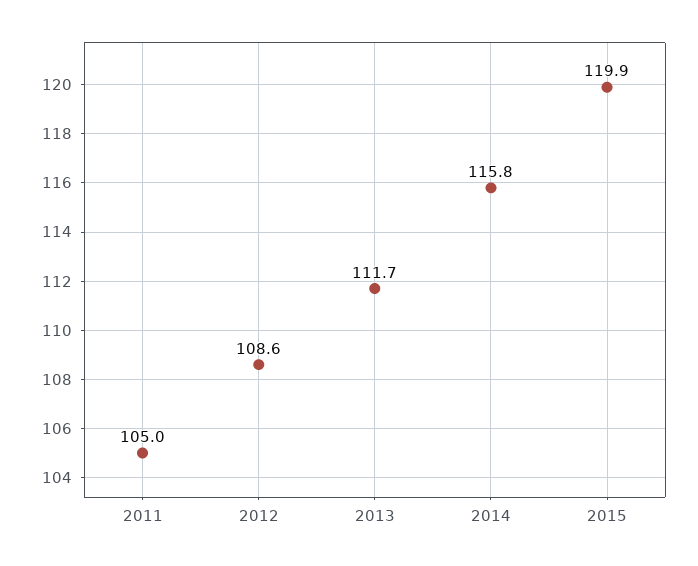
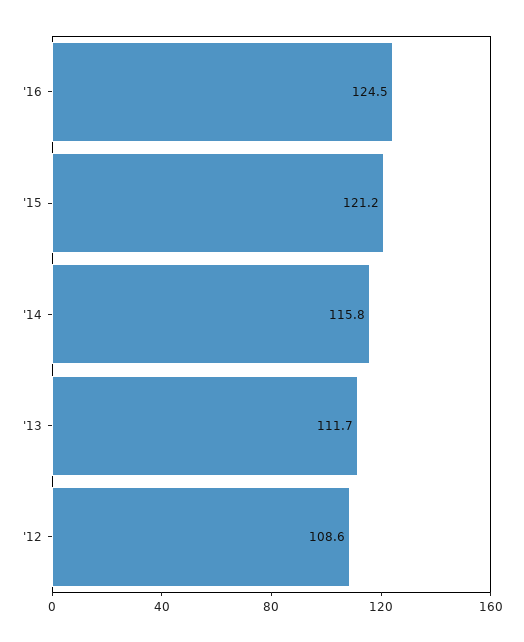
2011: 105 -> none
2015: 119.9 -> 121.2
'16: none -> 124.5

